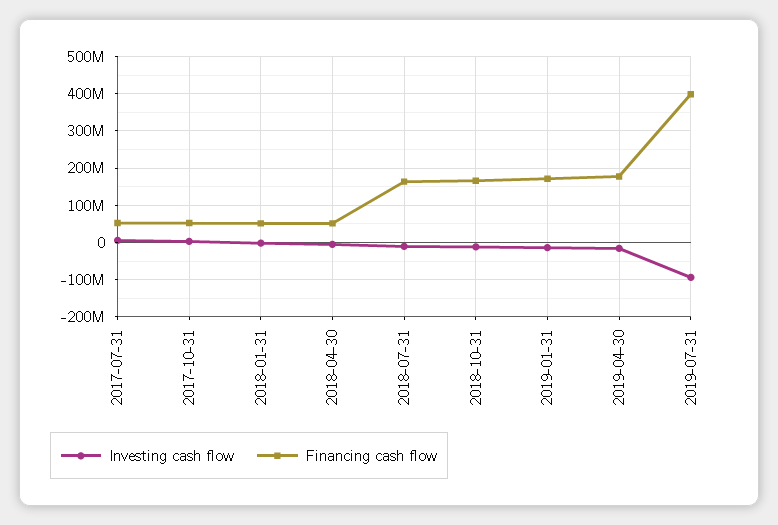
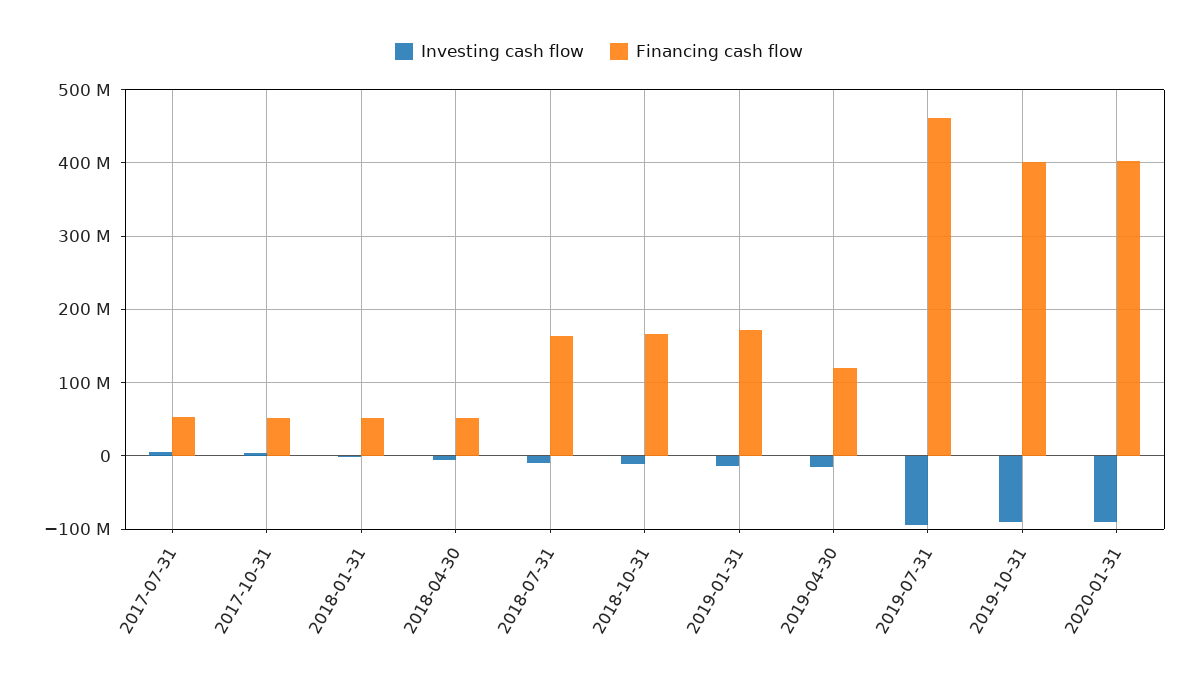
Financing cash flow, 2019-04-30: 180000000 -> 120000000
Financing cash flow, 2019-07-31: 400000000 -> 460000000
Investing cash flow, 2019-10-31: none -> -90000000
Financing cash flow, 2019-10-31: none -> 400000000
Investing cash flow, 2020-01-31: none -> -90000000
Financing cash flow, 2020-01-31: none -> 400000000

